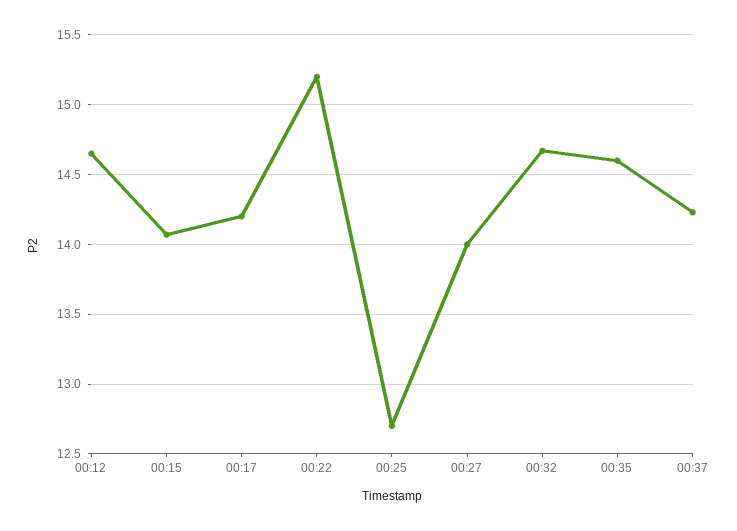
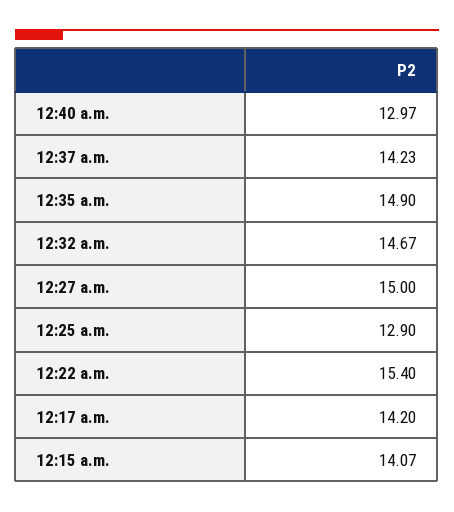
00:12: 14.65 -> none
00:22: 15.2 -> 15.4
00:25: 12.7 -> 12.9
00:27: 14 -> 15
00:35: 14.6 -> 14.9
12:40 a.m.: none -> 12.97

